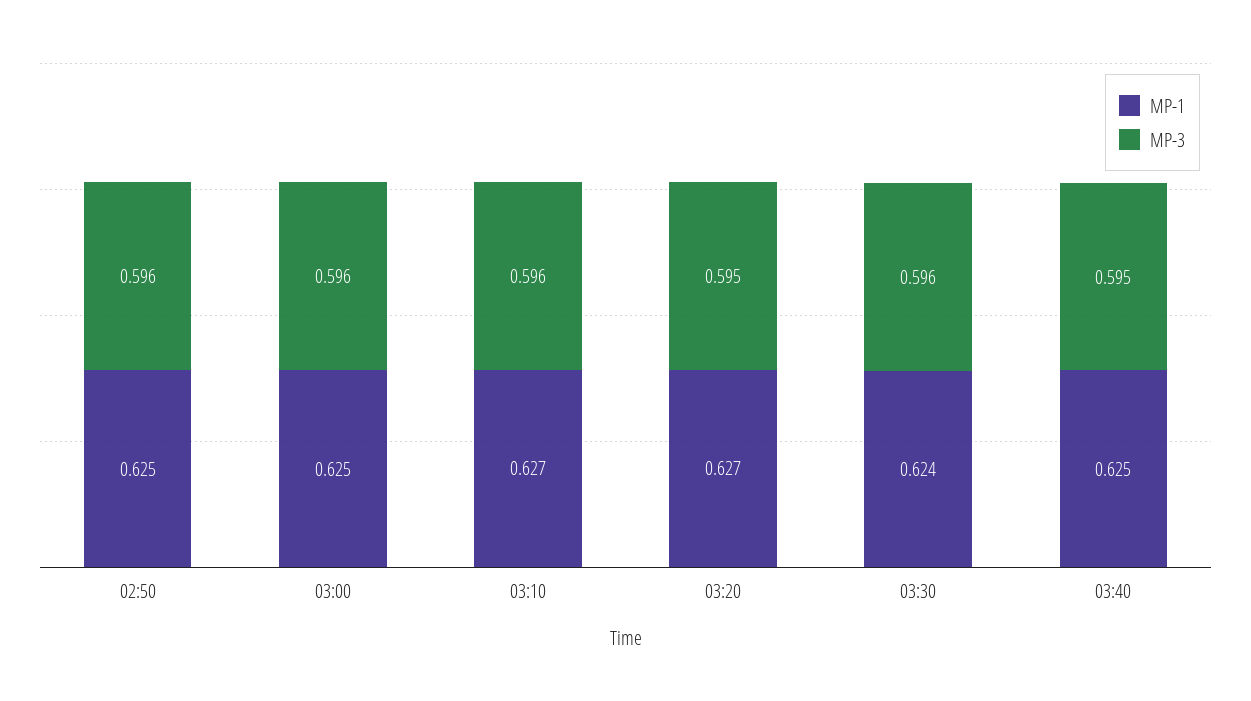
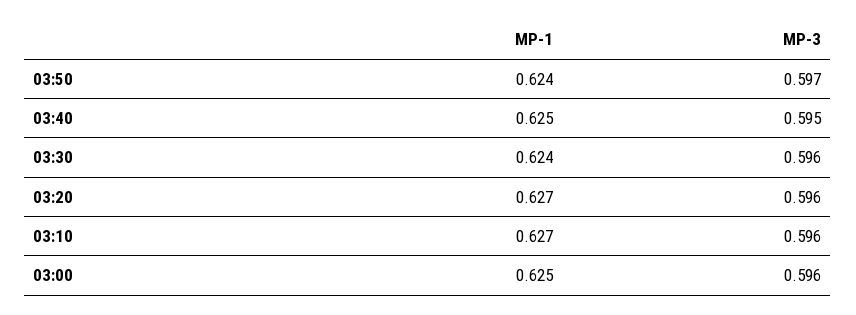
MP-1, 02:50: 0.625 -> none
MP-3, 02:50: 0.596 -> none
MP-3, 03:20: 0.595 -> 0.596
MP-1, 03:50: none -> 0.624
MP-3, 03:50: none -> 0.597

